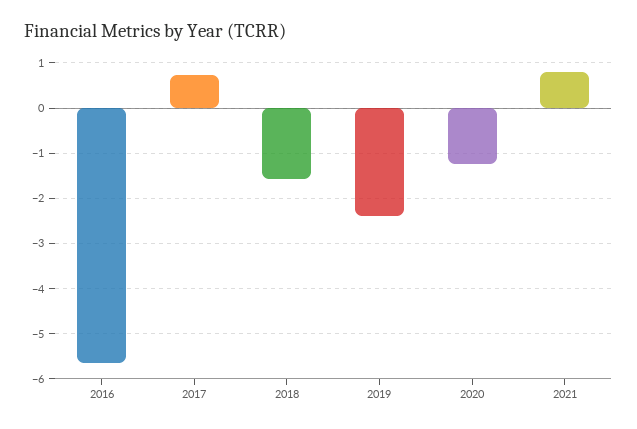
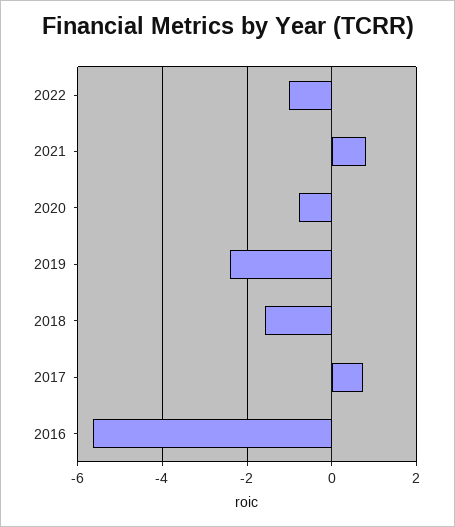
2020: -1.2 -> -0.8
2022: none -> -1

